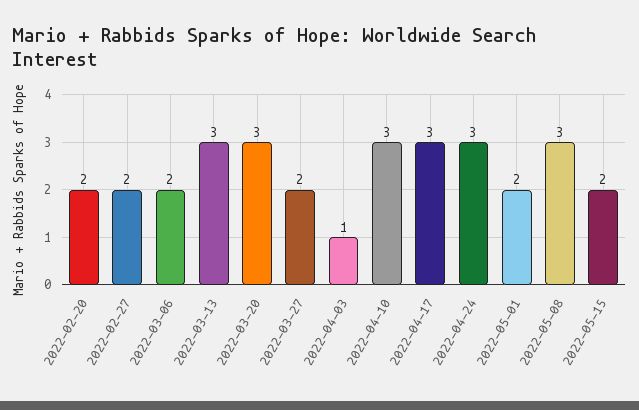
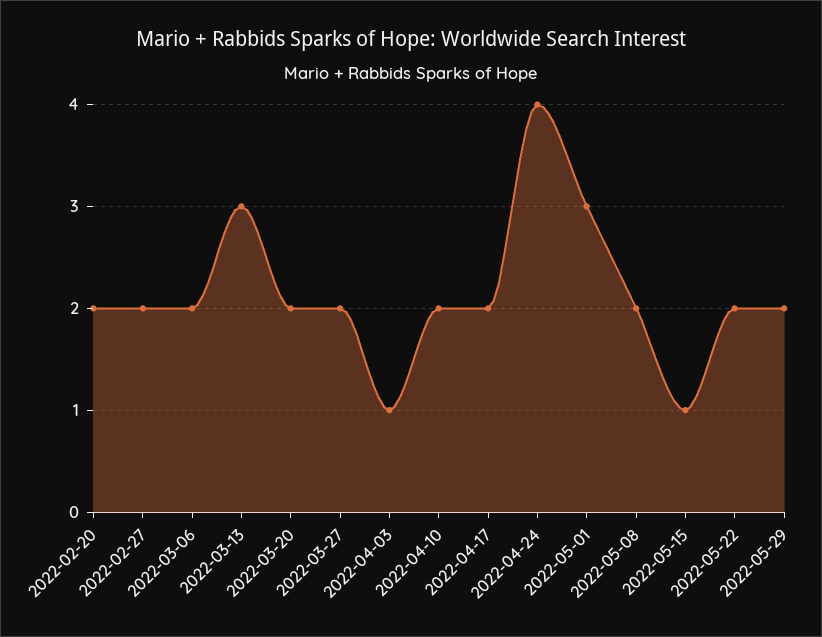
2022-03-20: 3 -> 2
2022-04-10: 3 -> 2
2022-04-17: 3 -> 2
2022-04-24: 3 -> 4
2022-05-01: 2 -> 3
2022-05-08: 3 -> 2
2022-05-15: 2 -> 1
2022-05-22: none -> 2
2022-05-29: none -> 2

